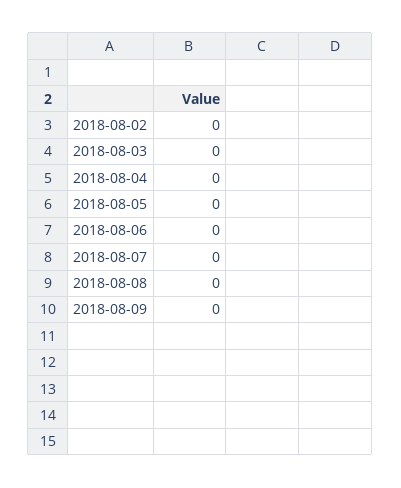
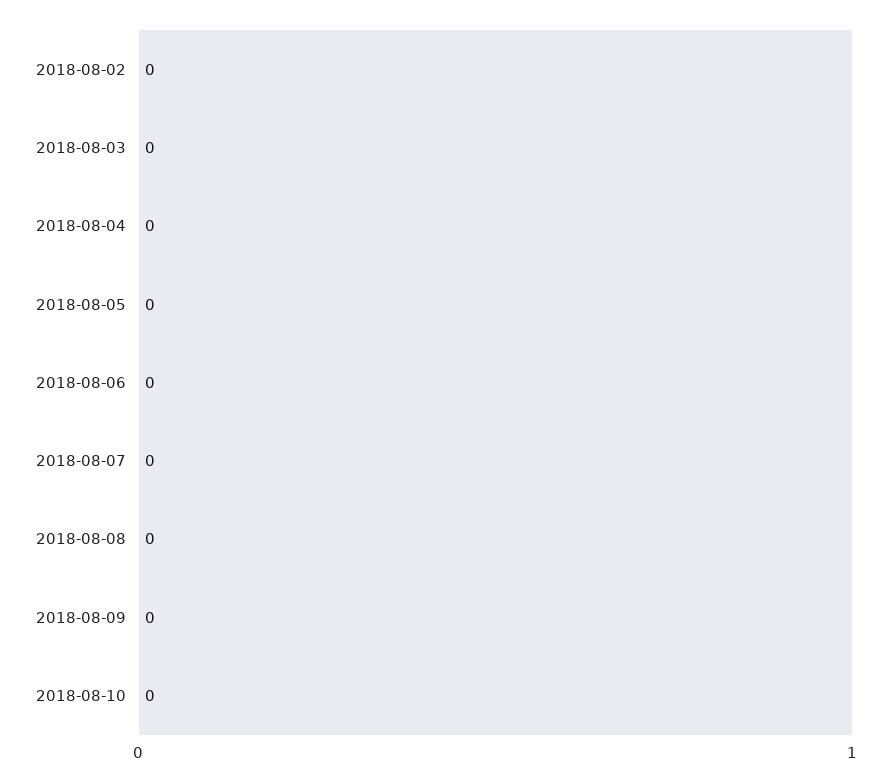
2018-08-10: none -> 0

